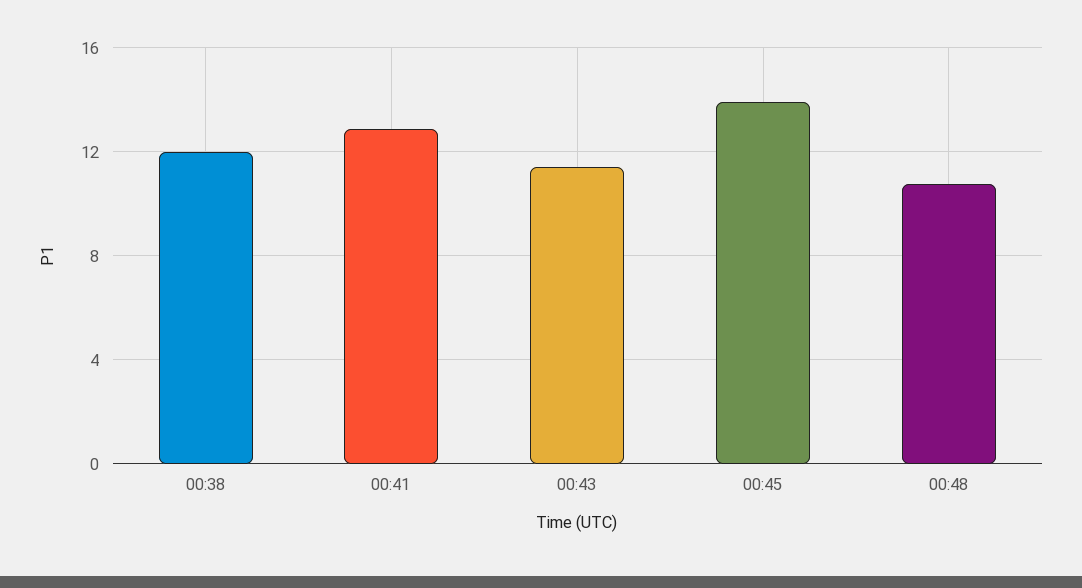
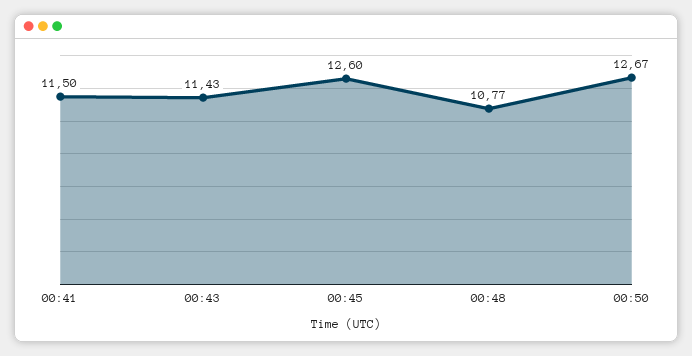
00:38: 12 -> none
00:41: 13 -> 11.5
00:45: 14 -> 12.6
00:50: none -> 12.67

